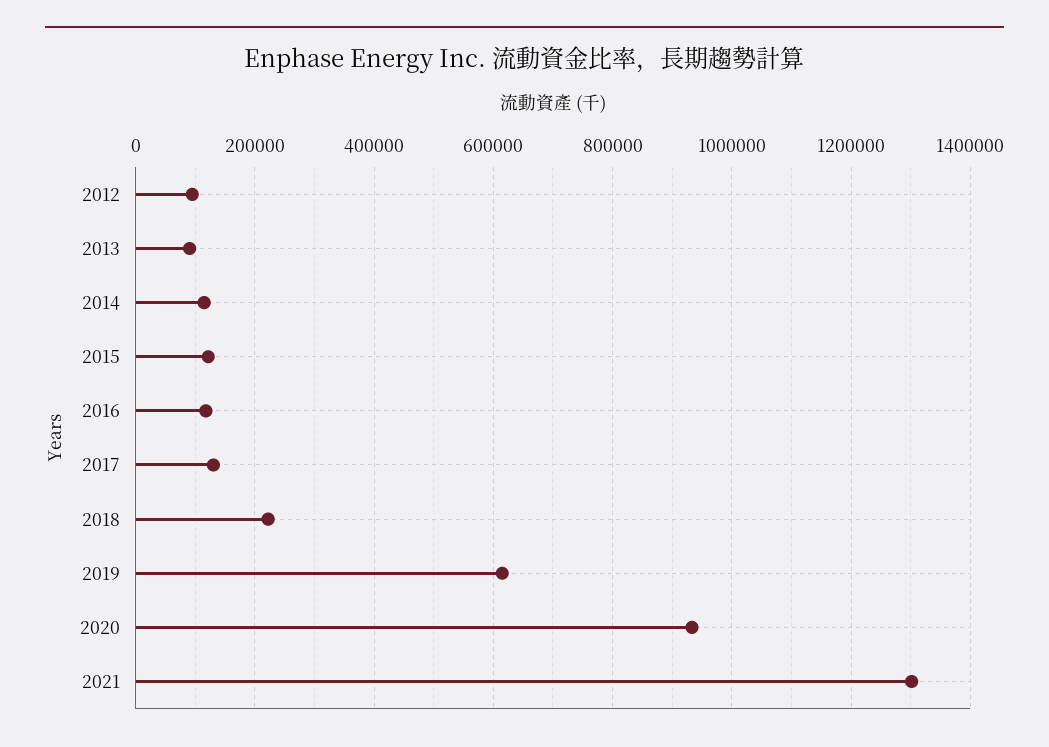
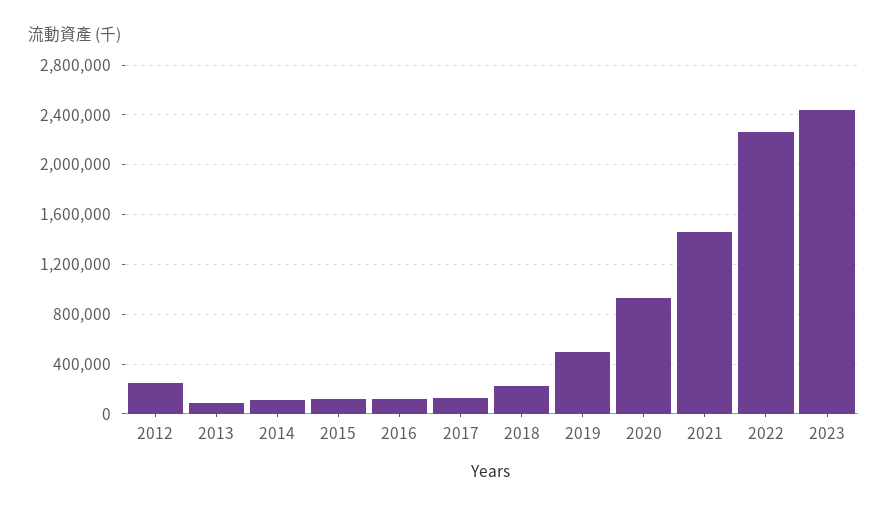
2012: 100000 -> 250000
2019: 620000 -> 500000
2021: 1300000 -> 1450000
2022: none -> 2250000
2023: none -> 2450000

